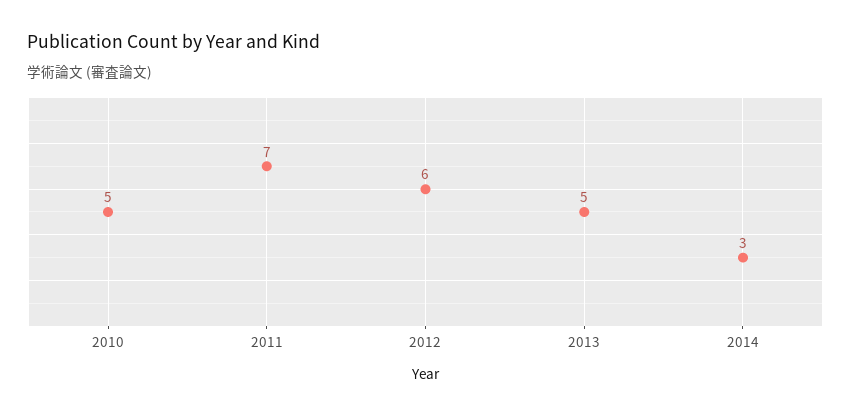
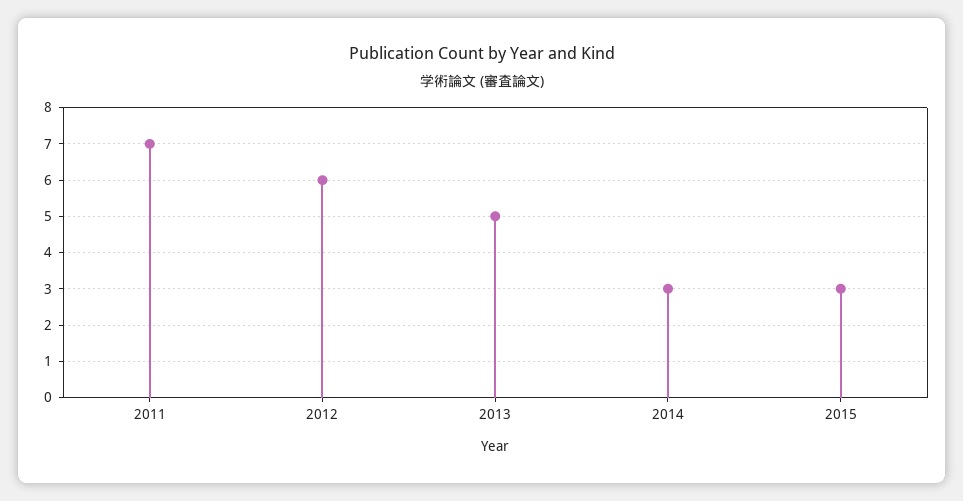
2010: 5 -> none
2015: none -> 3

